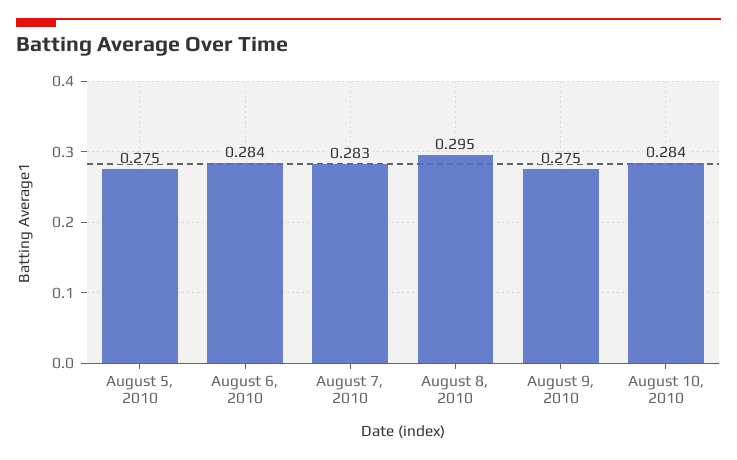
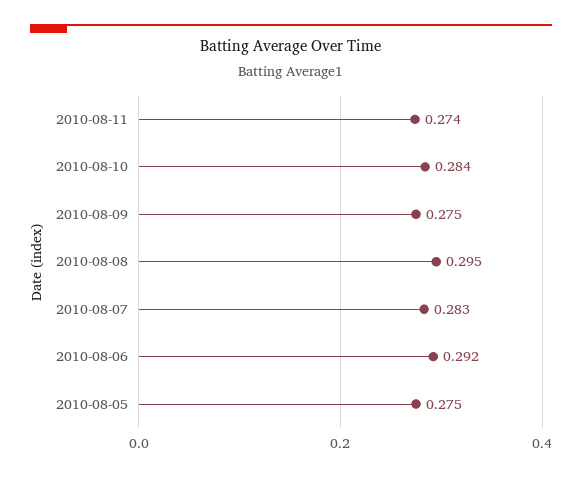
August 6, 2010: 0.284 -> 0.292
2010-08-11: none -> 0.274

